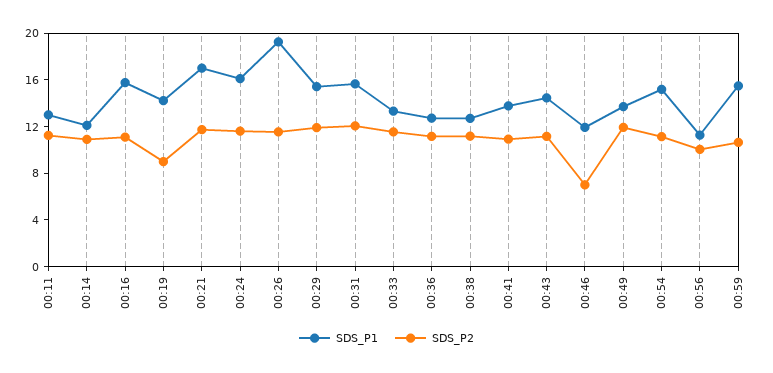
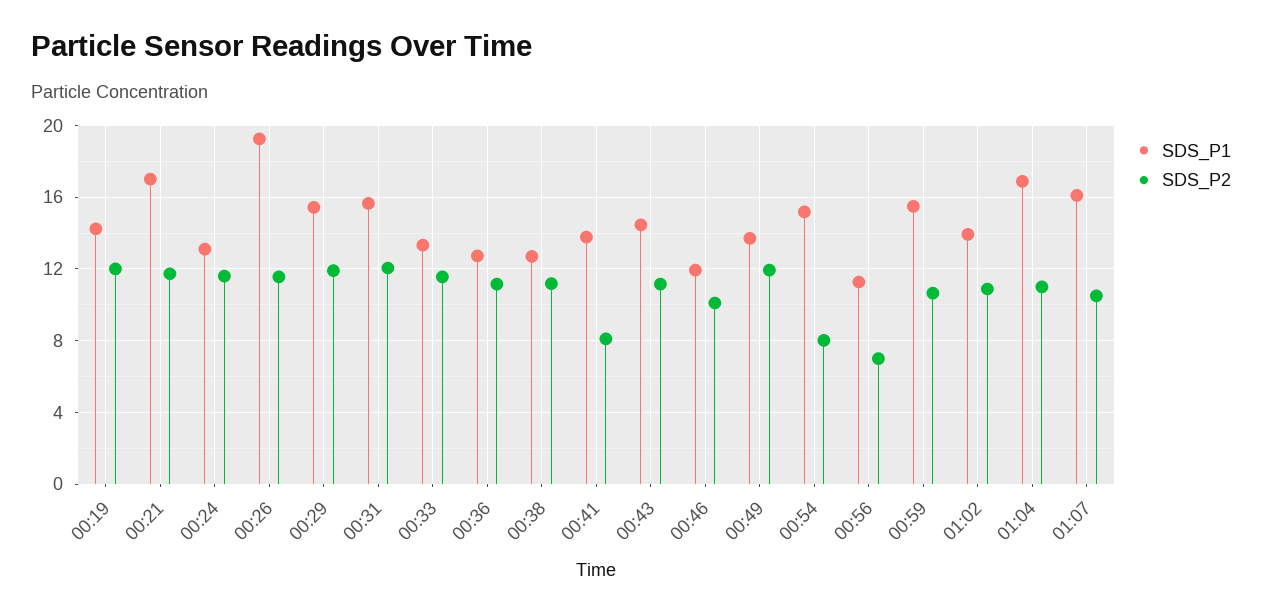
SDS_P1, 00:11: 13 -> none
SDS_P2, 00:11: 11 -> none
SDS_P1, 00:14: 12 -> none
SDS_P2, 00:14: 11 -> none
SDS_P1, 00:16: 16 -> none
SDS_P2, 00:16: 11 -> none
SDS_P2, 00:19: 9 -> 12
SDS_P1, 00:24: 16 -> 13
SDS_P2, 00:41: 11 -> 8
SDS_P2, 00:46: 7 -> 10
SDS_P2, 00:54: 11 -> 8
SDS_P2, 00:56: 10 -> 7
SDS_P1, 01:02: none -> 14
SDS_P2, 01:02: none -> 11
SDS_P1, 01:04: none -> 17
SDS_P2, 01:04: none -> 11
SDS_P1, 01:07: none -> 16
SDS_P2, 01:07: none -> 10.5

